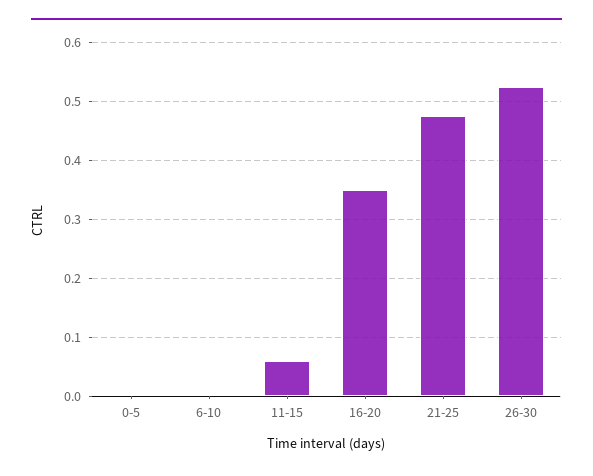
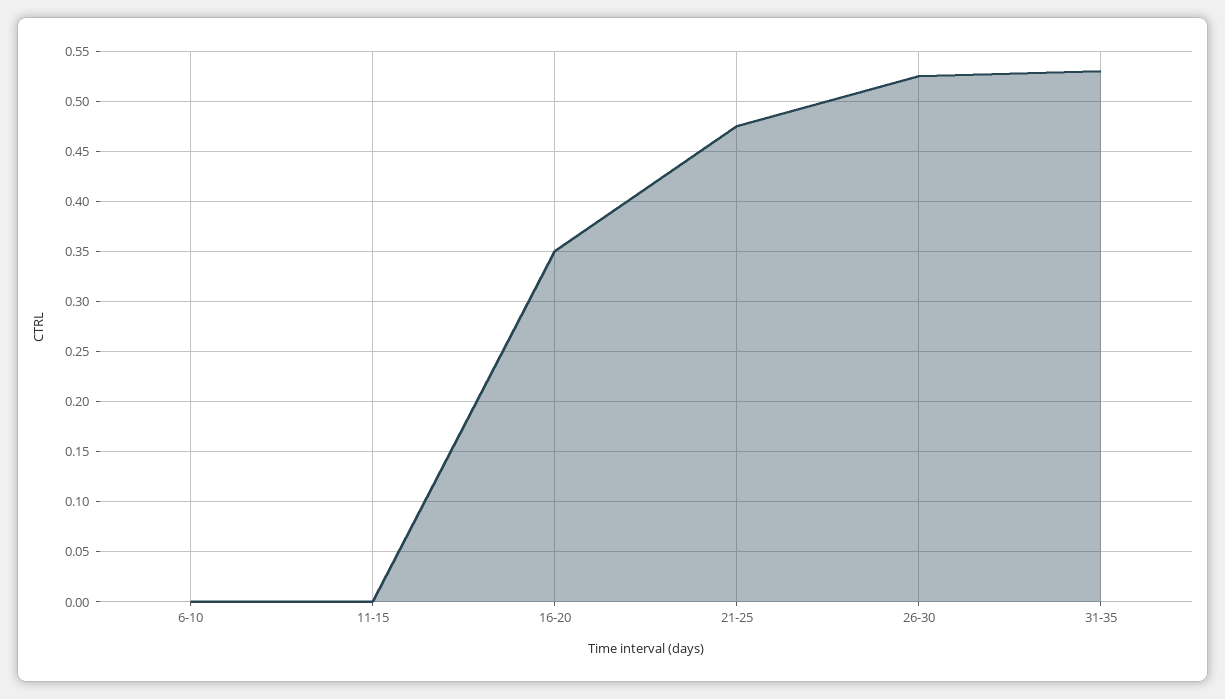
0-5: 0 -> none
11-15: 0.06 -> 0
31-35: none -> 0.53

